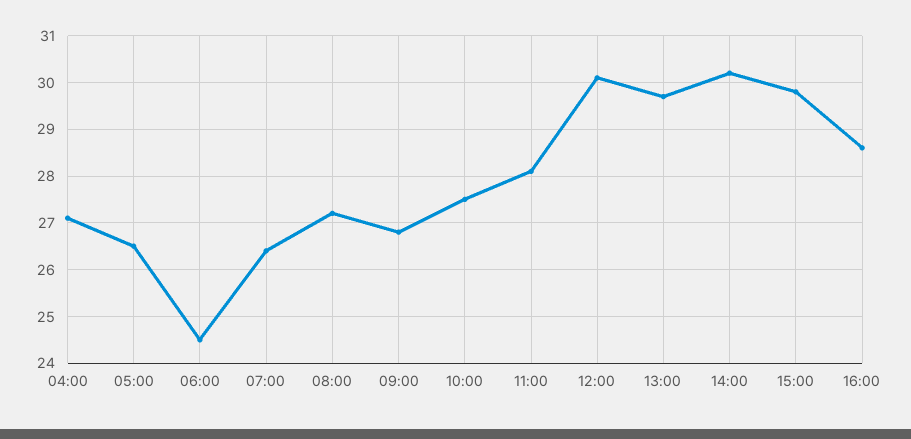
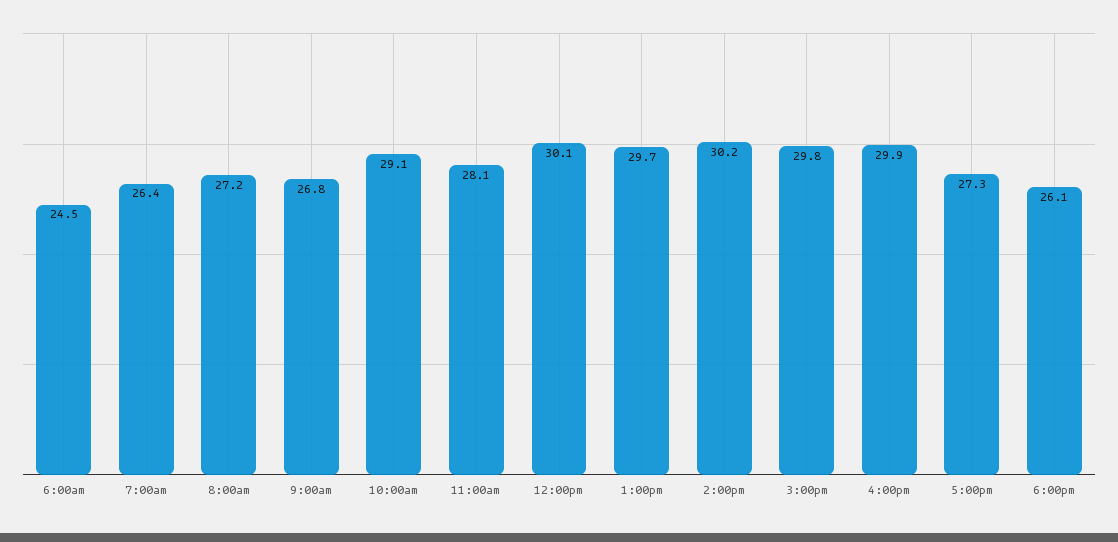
04:00: 27 -> none
05:00: 26.5 -> none
10:00: 27.5 -> 29.1
16:00: 28.5 -> 29.9
5:00pm: none -> 27.3
6:00pm: none -> 26.1

